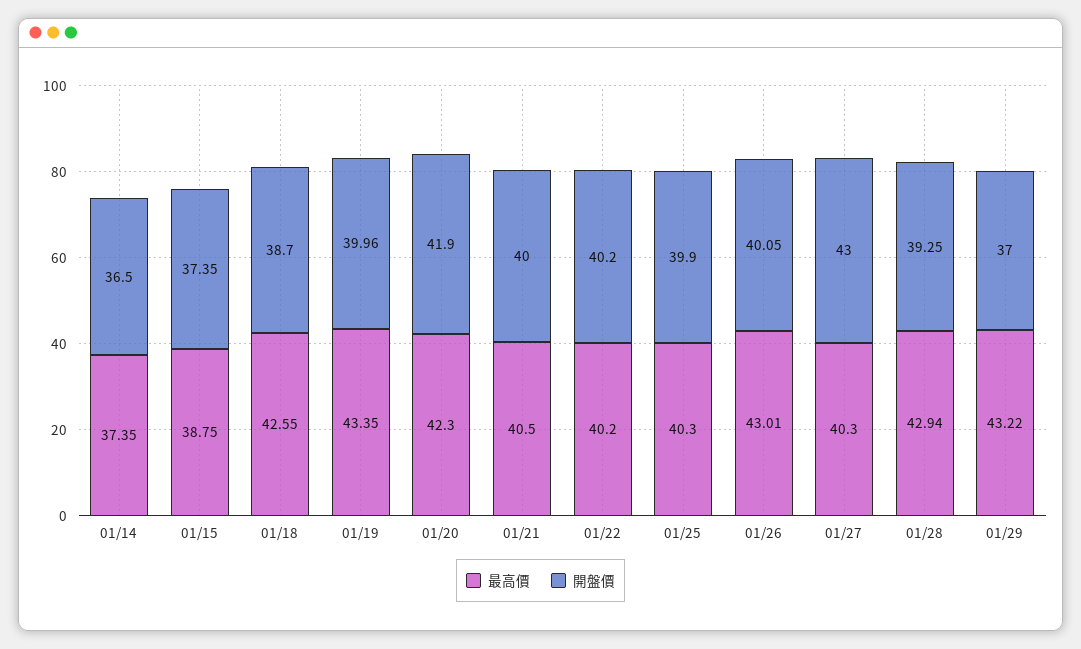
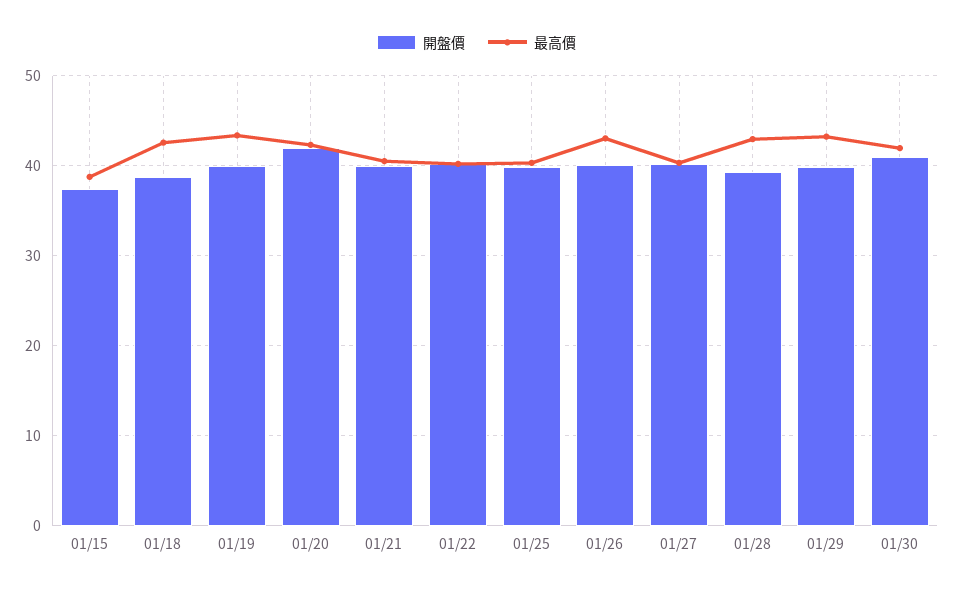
最高價, 01/14: 37.35 -> none
開盤價, 01/14: 36.5 -> none
開盤價, 01/27: 43 -> 40
開盤價, 01/29: 37 -> 40
開盤價, 01/30: none -> 41
最高價, 01/30: none -> 42

